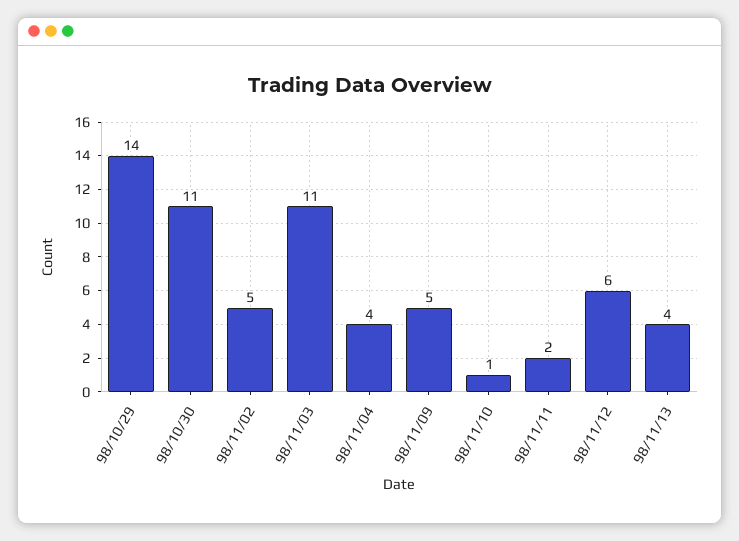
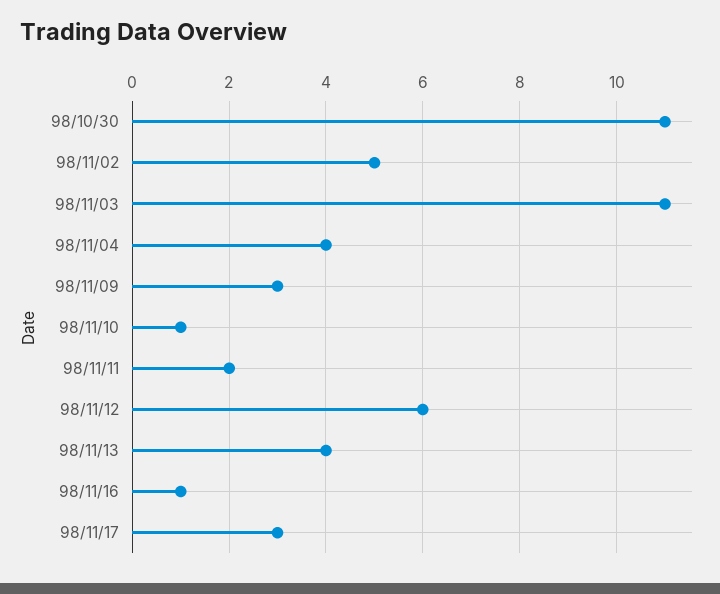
98/10/29: 14 -> none
98/11/09: 5 -> 3
98/11/16: none -> 1
98/11/17: none -> 3

